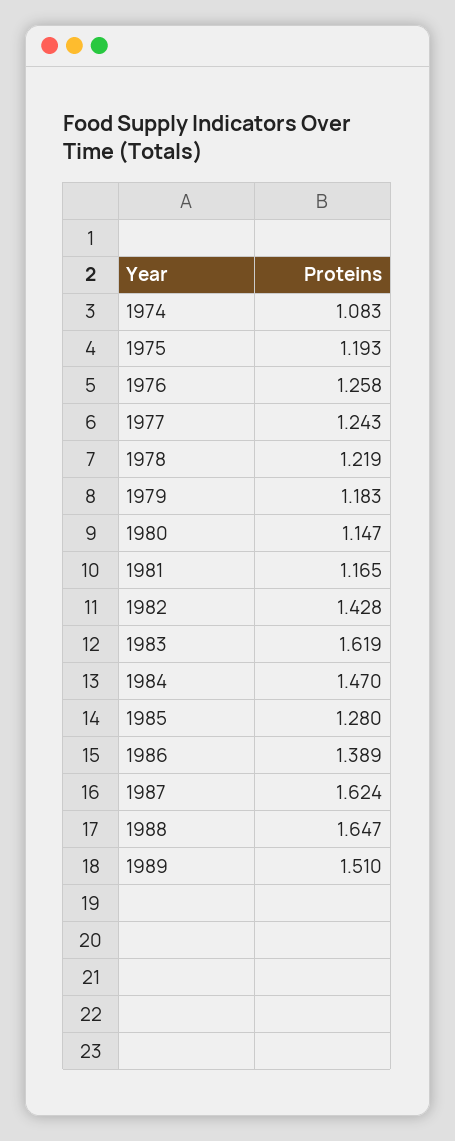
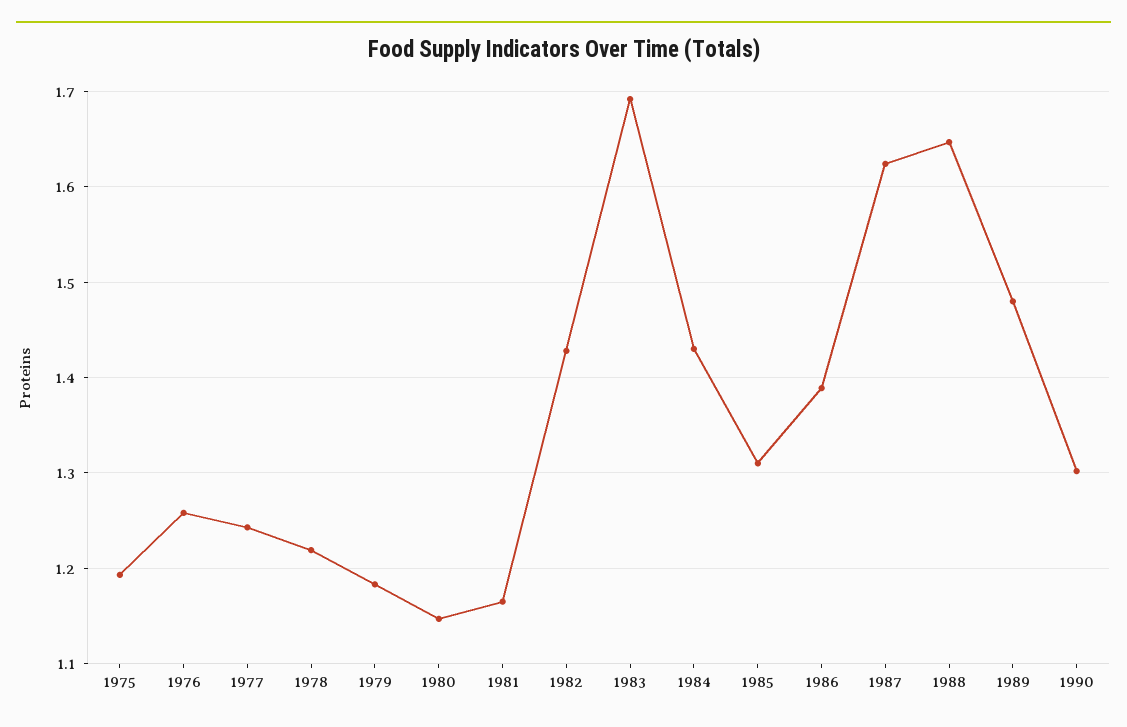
1974: 1.083 -> none
1983: 1.619 -> 1.69
1984: 1.47 -> 1.43
1985: 1.28 -> 1.31
1989: 1.51 -> 1.48
1990: none -> 1.3

